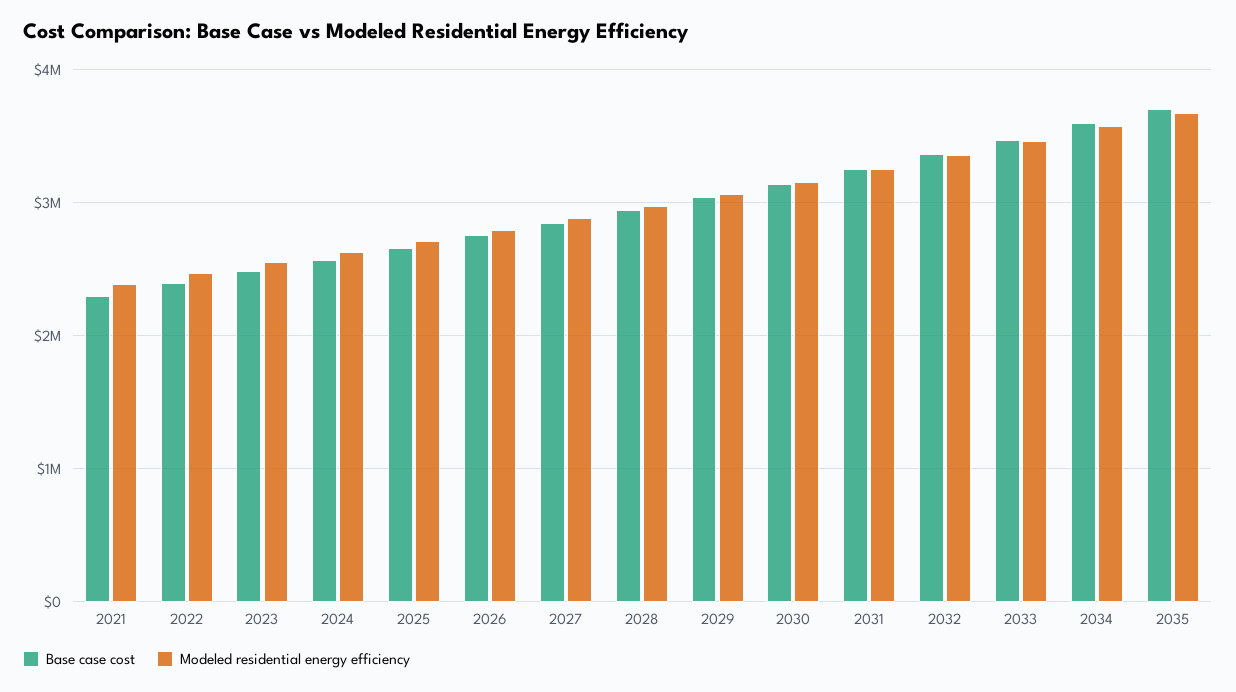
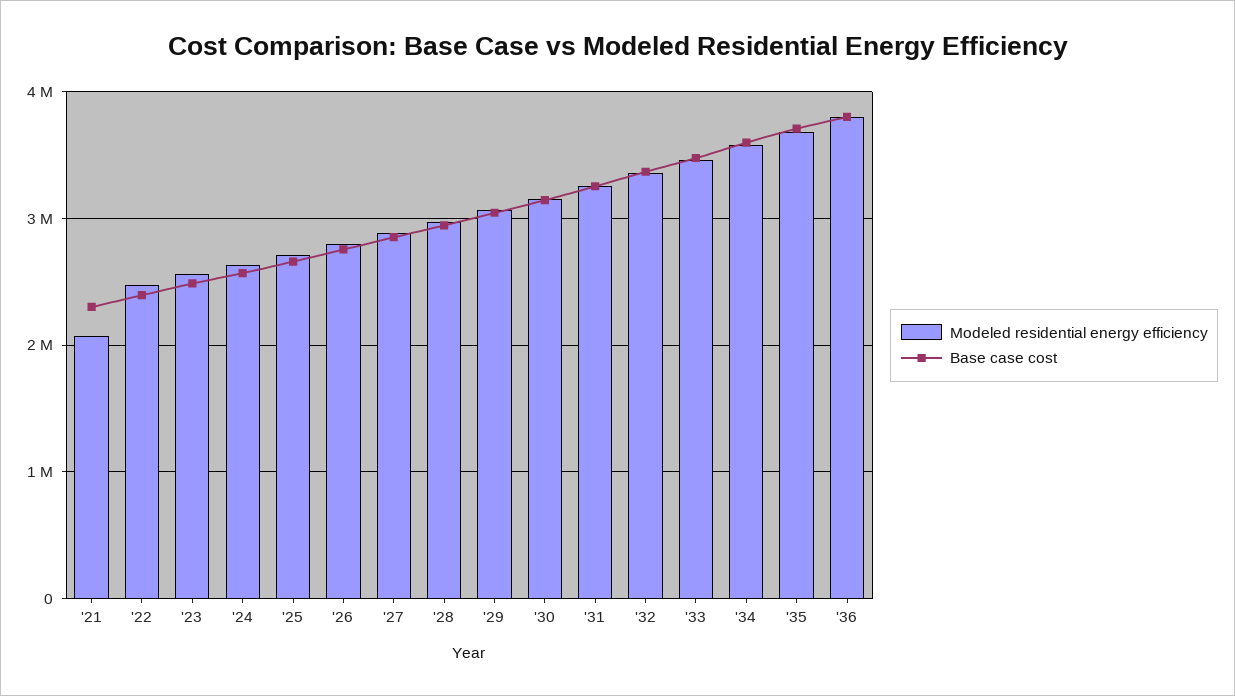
Modeled residential energy efficiency, 2021: 2400000 -> 2100000
Modeled residential energy efficiency, '36: none -> 3800000
Base case cost, '36: none -> 3800000

